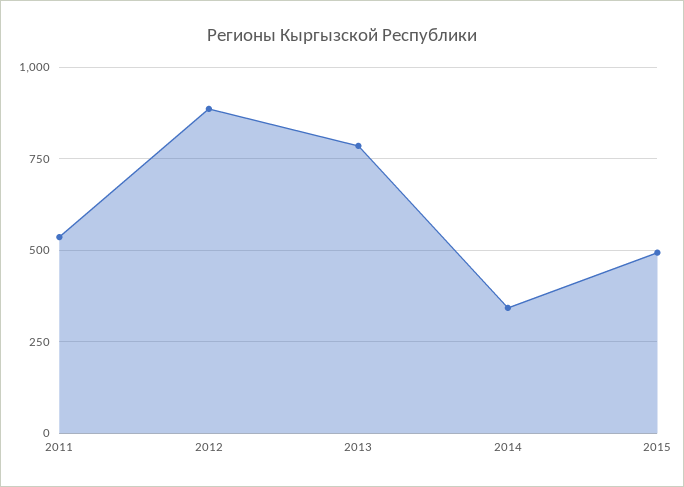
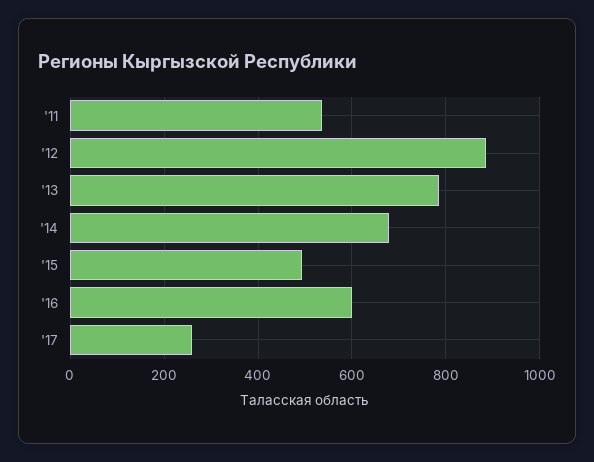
2014: 350 -> 680
'16: none -> 600
'17: none -> 260

